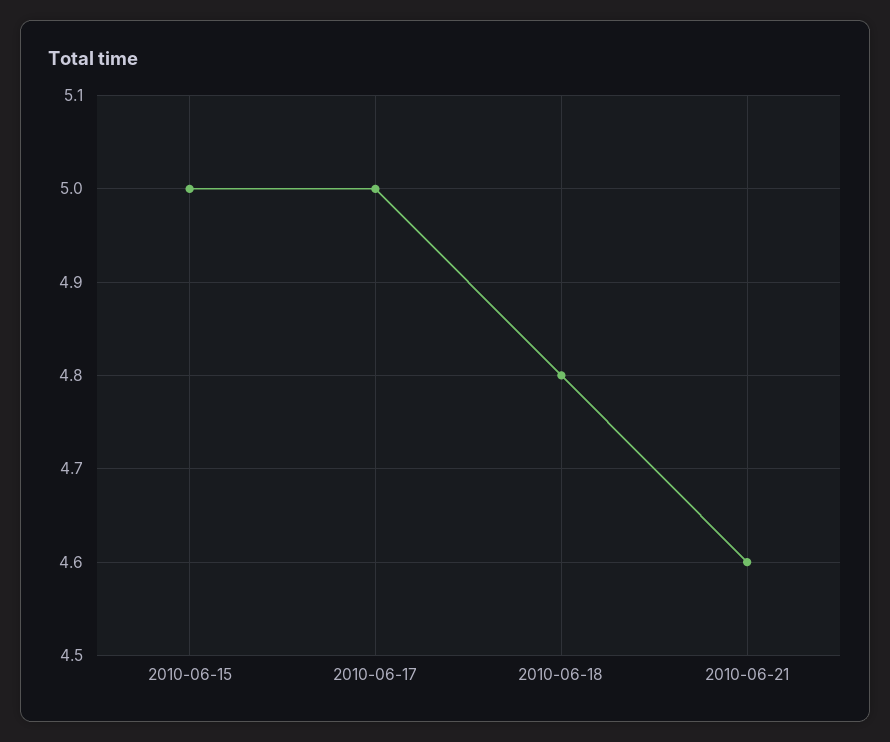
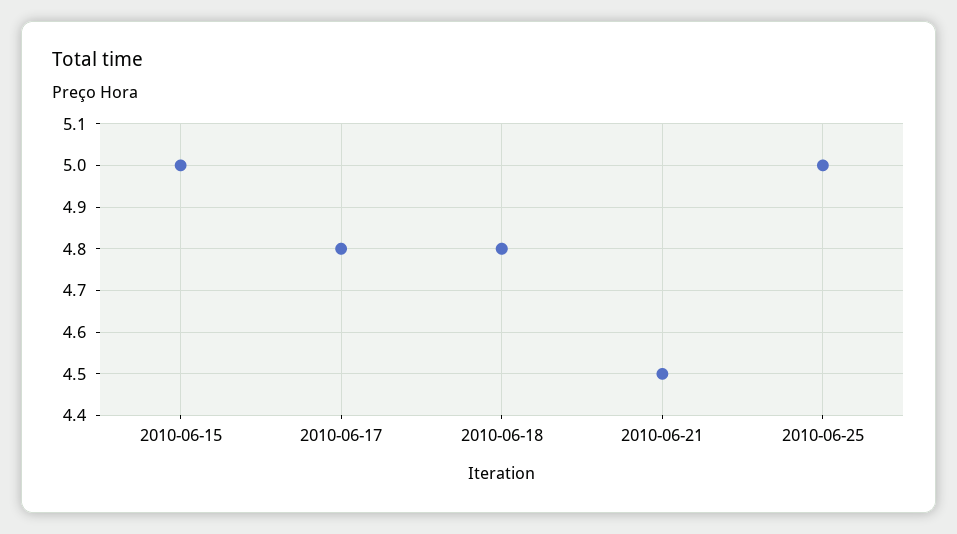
2010-06-17: 5 -> 4.8
2010-06-21: 4.6 -> 4.5
2010-06-25: none -> 5

